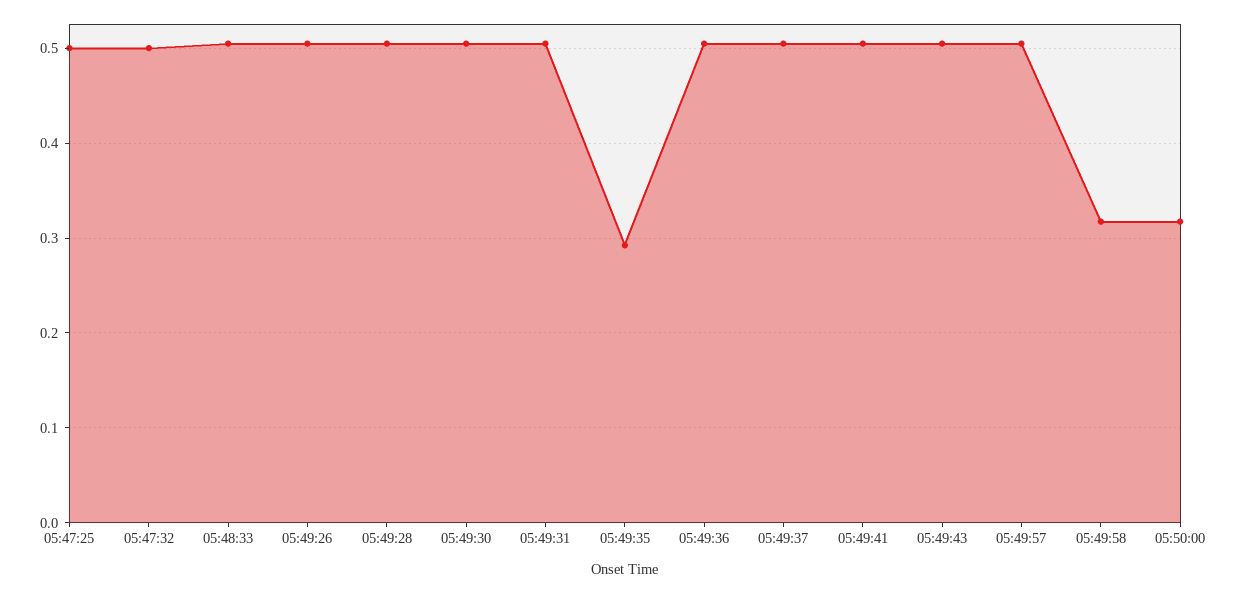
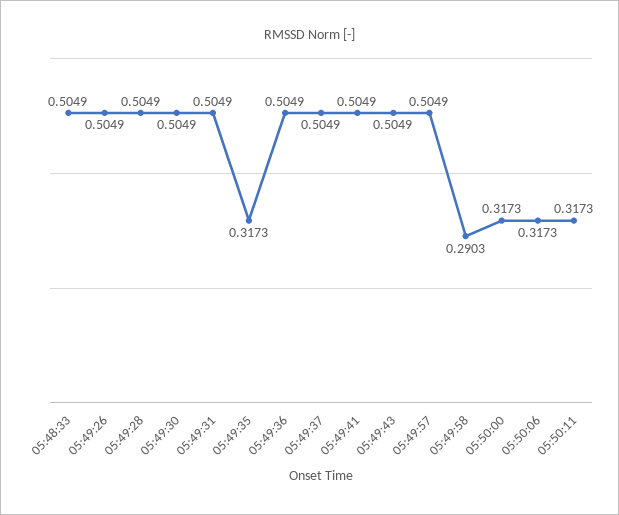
05:47:25: 0.5 -> none
05:47:32: 0.5 -> none
05:49:35: 0.29 -> 0.3173
05:49:58: 0.32 -> 0.2903
05:50:06: none -> 0.3173
05:50:11: none -> 0.3173

